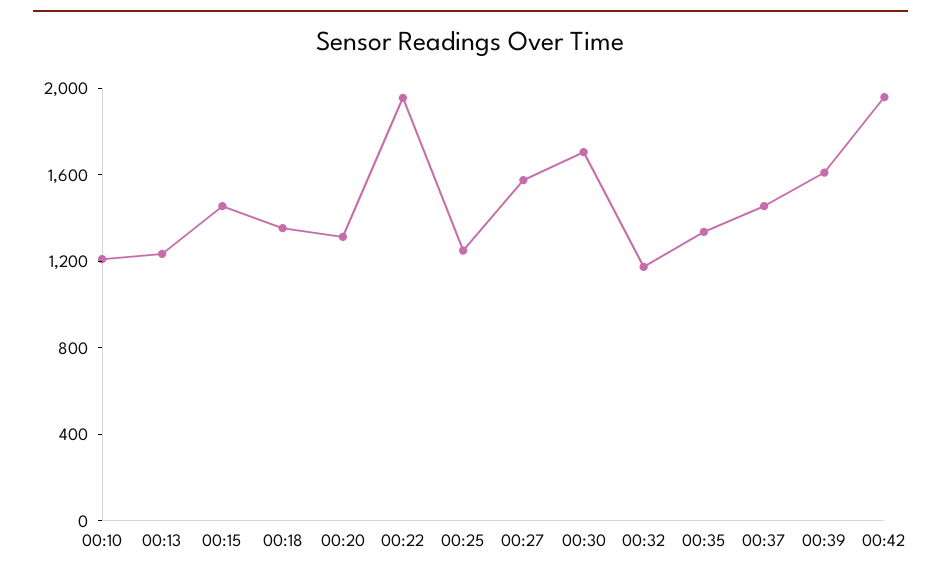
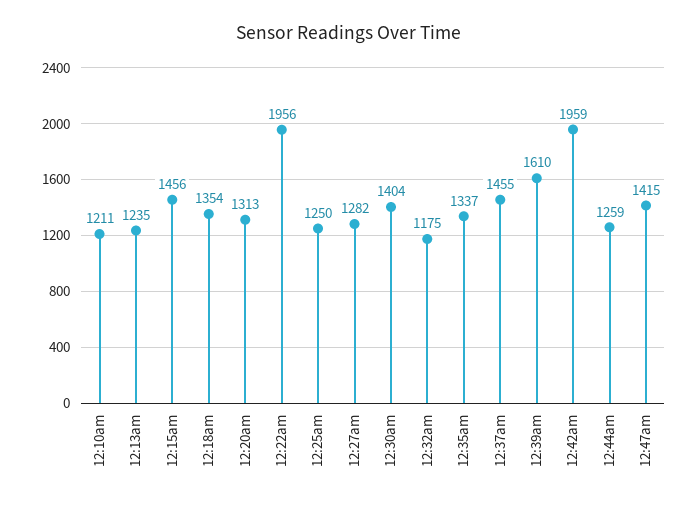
00:27: 1600 -> 1282
00:30: 1700 -> 1404
12:44am: none -> 1259
12:47am: none -> 1415

